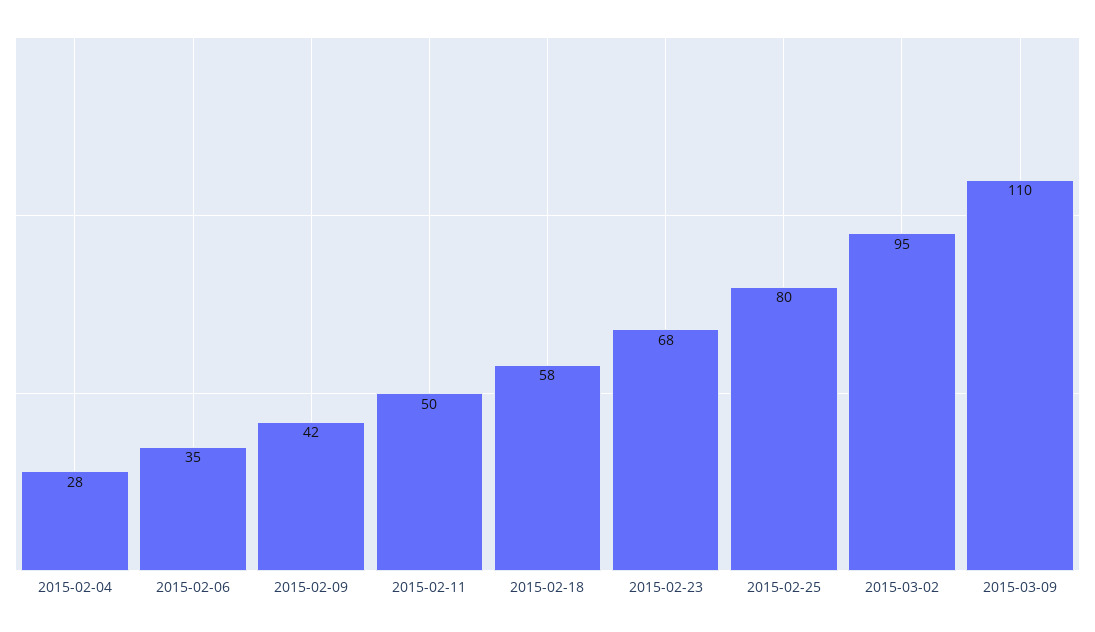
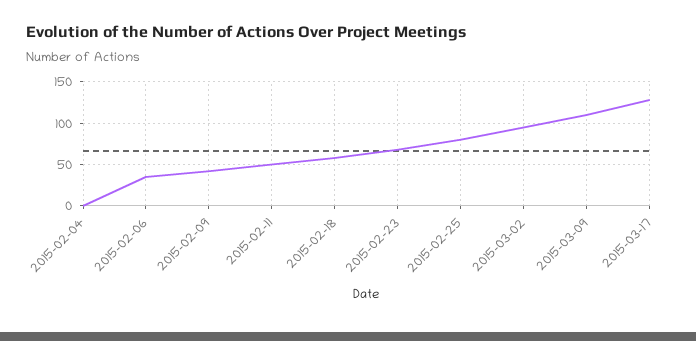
2015-02-04: 28 -> 0
2015-03-17: none -> 130

